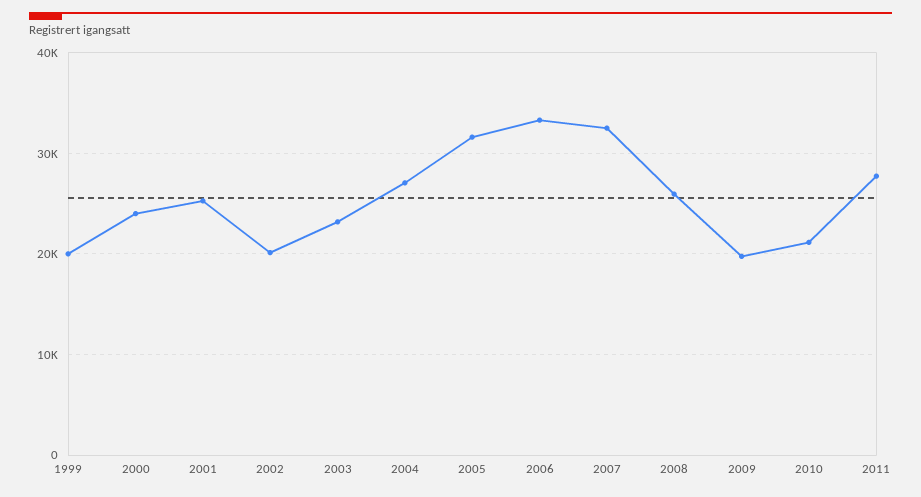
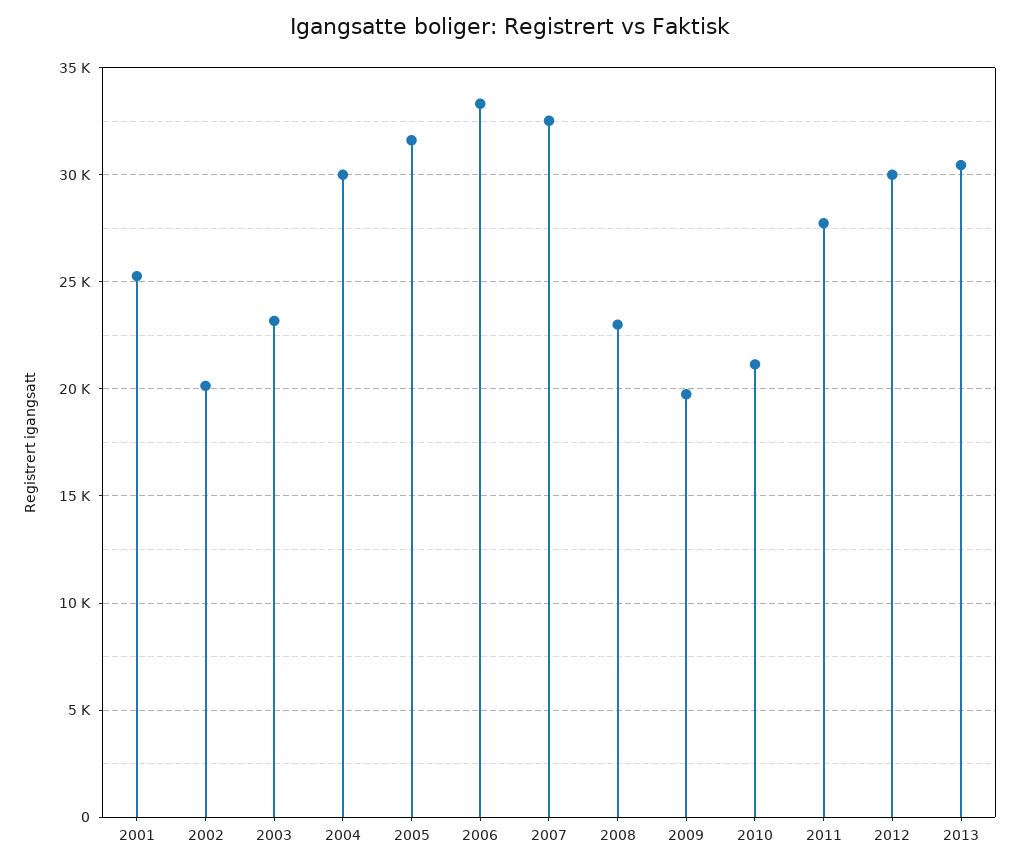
1999: 20000 -> none
2000: 24000 -> none
2004: 27000 -> 30000
2008: 26000 -> 23000
2012: none -> 30000
2013: none -> 30500

